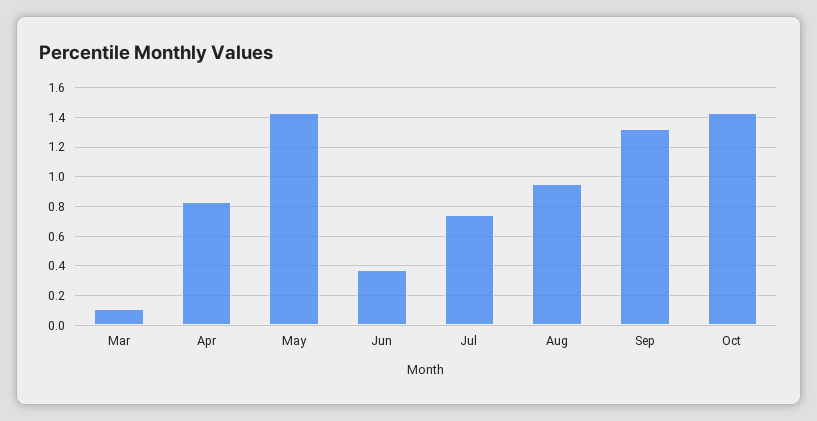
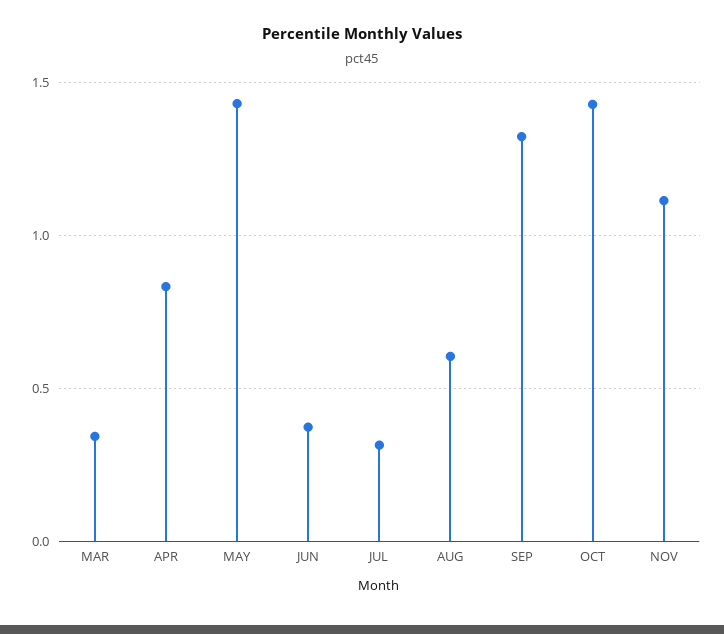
Mar: 0.1 -> 0.35
Jul: 0.75 -> 0.3
Aug: 0.95 -> 0.6
NOV: none -> 1.1

